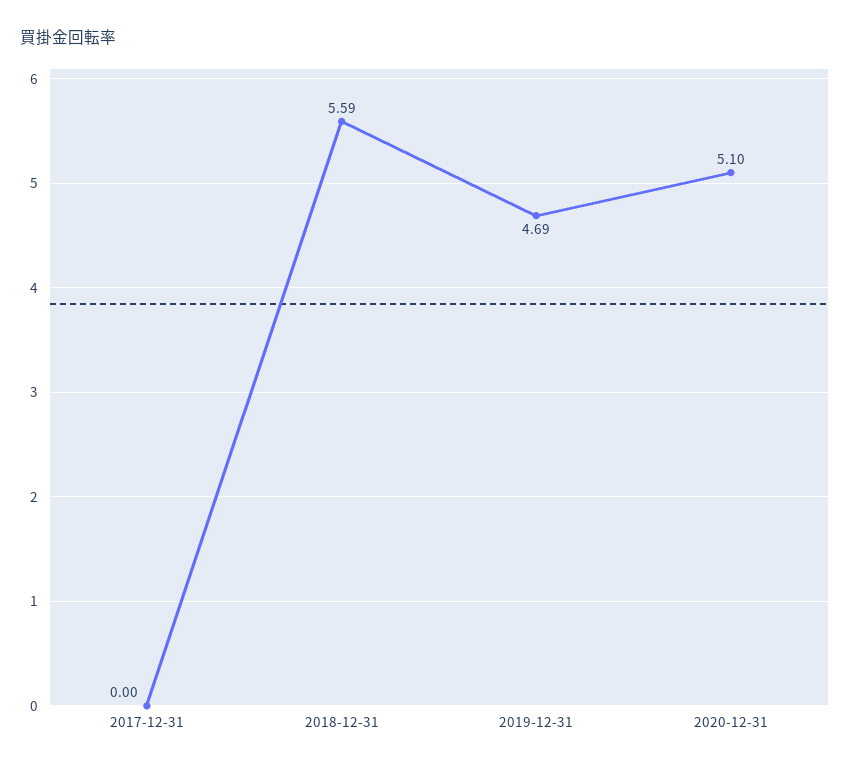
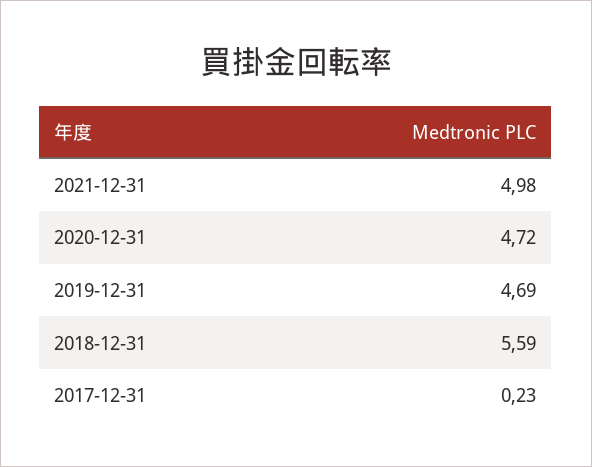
2017-12-31: 0 -> 0.23
2020-12-31: 5.1 -> 4.72
2021-12-31: none -> 4.98

